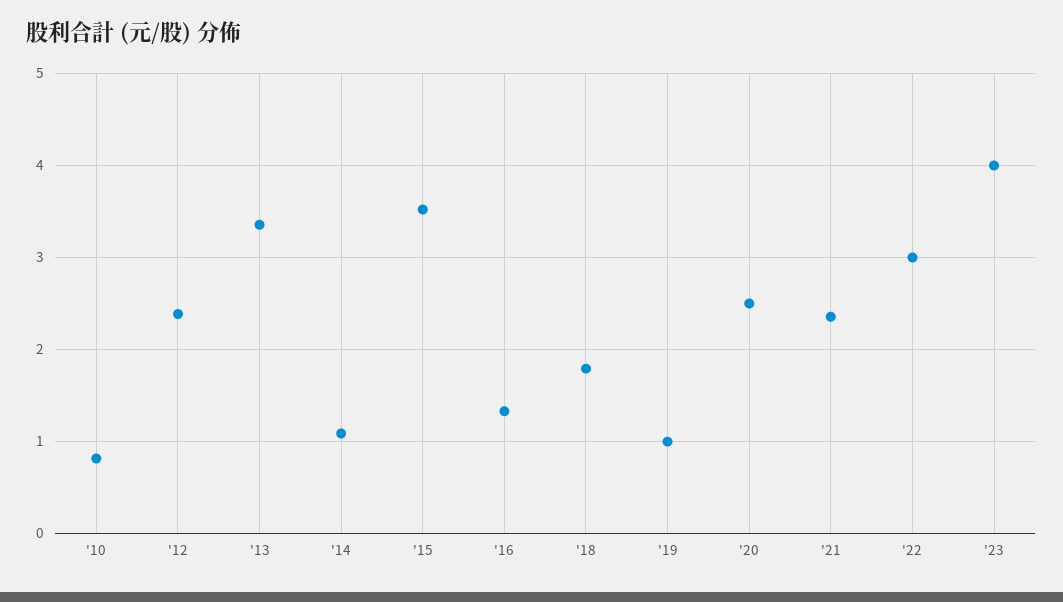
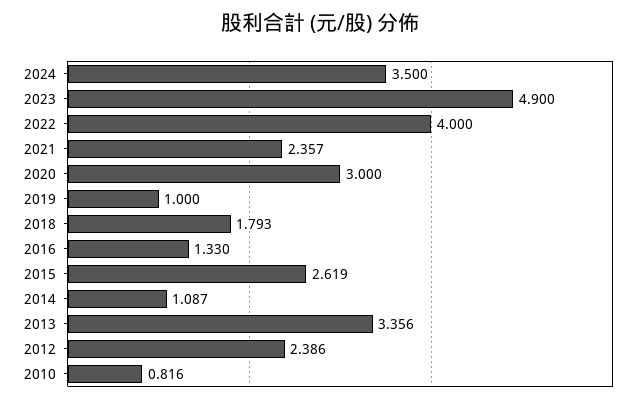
'15: 3.5 -> 2.619
'20: 2.5 -> 3
'22: 3 -> 4
'23: 4 -> 4.9
2024: none -> 3.5

